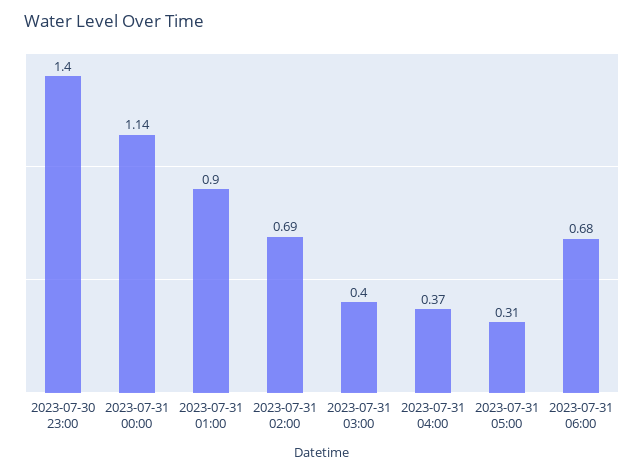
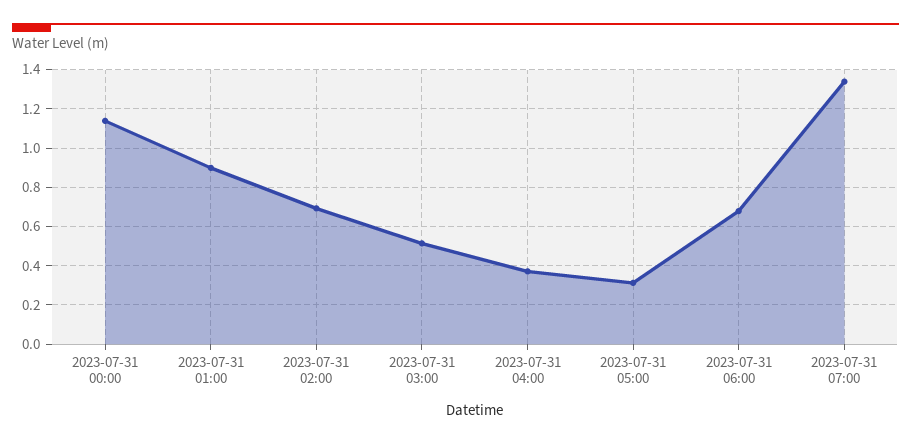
2023-07-30 23:00: 1.4 -> none
2023-07-31 03:00: 0.4 -> 0.5
2023-07-31 07:00: none -> 1.35

